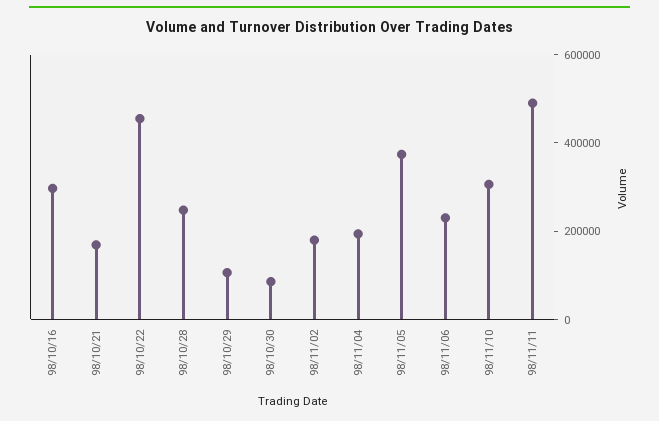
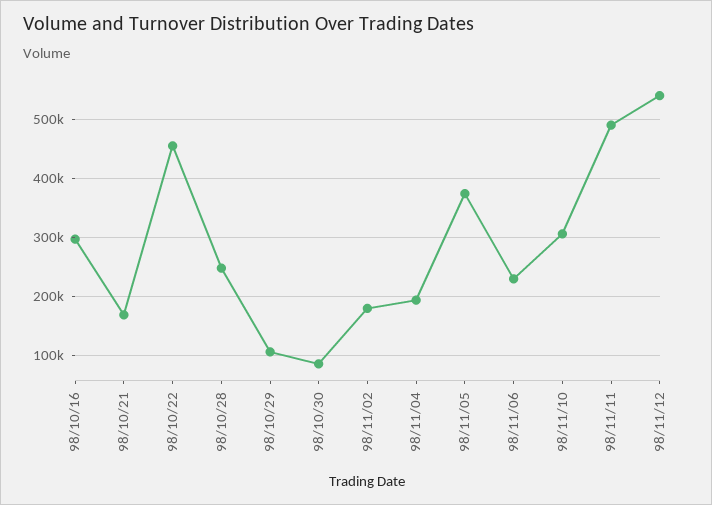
98/11/12: none -> 540000

